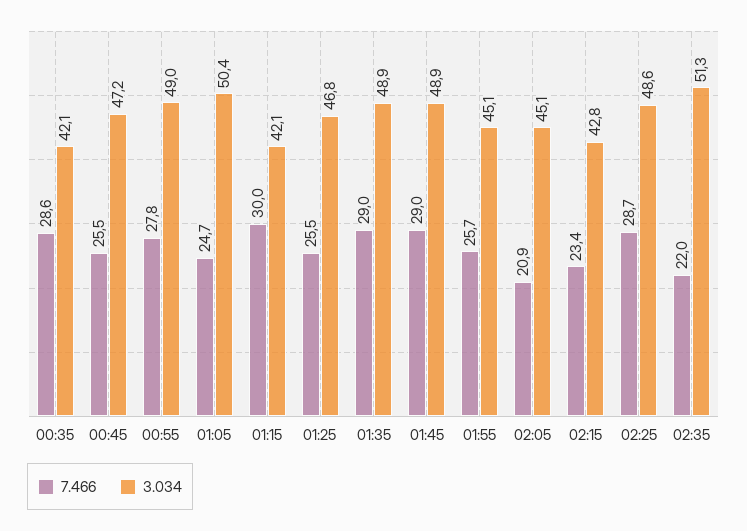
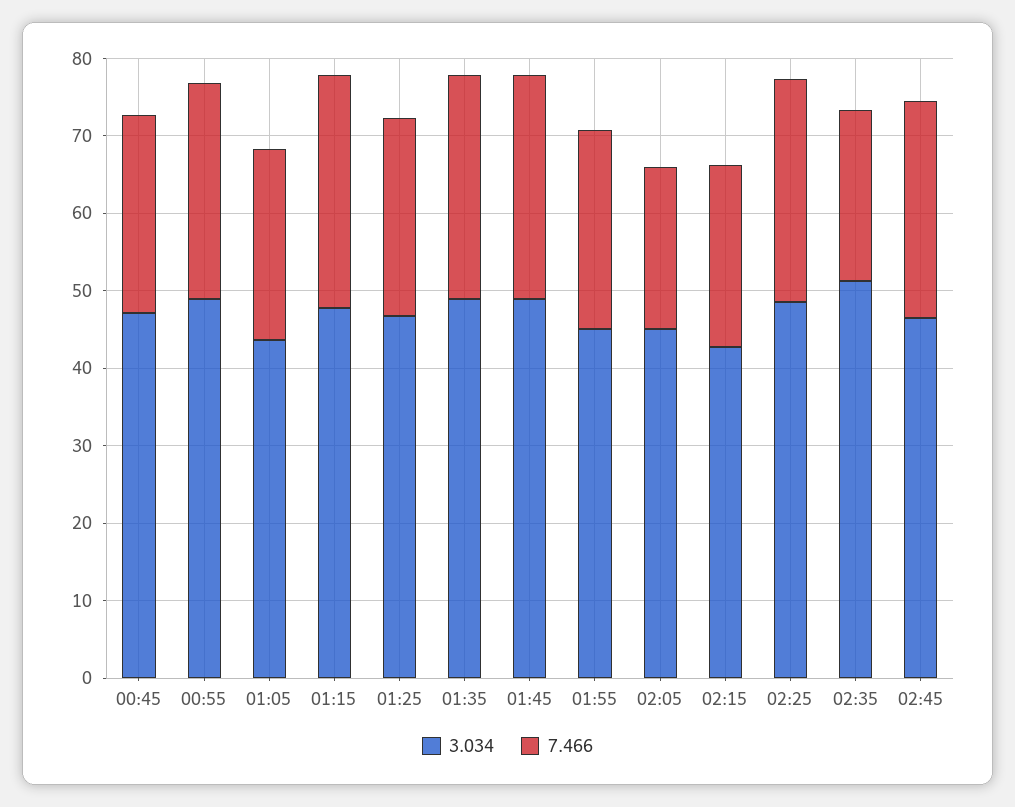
7.466, 00:35: 28.6 -> none
3.034, 00:35: 42.1 -> none
3.034, 01:05: 50.4 -> 44
3.034, 01:15: 42.1 -> 48
3.034, 02:45: none -> 46
7.466, 02:45: none -> 28

